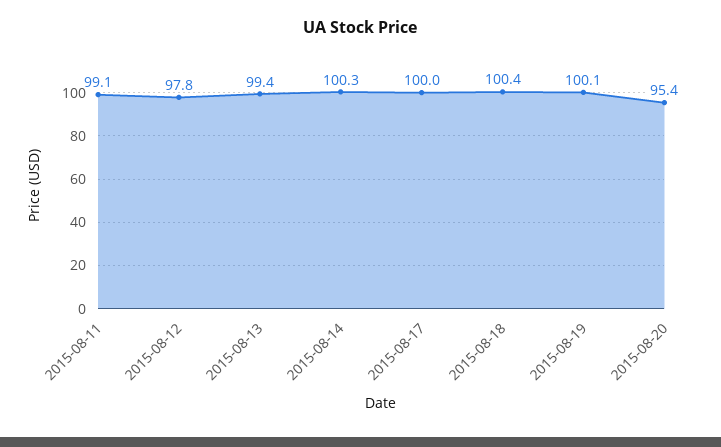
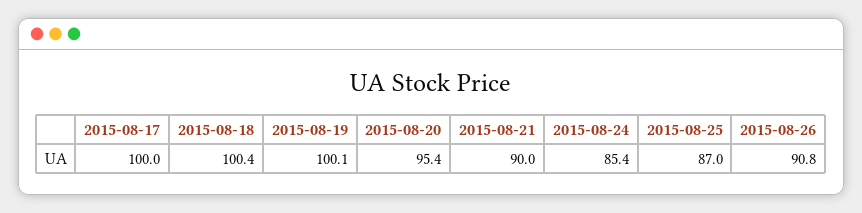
2015-08-11: 99.1 -> none
2015-08-12: 97.8 -> none
2015-08-13: 99.4 -> none
2015-08-14: 100.3 -> none
2015-08-21: none -> 90
2015-08-24: none -> 85.4
2015-08-25: none -> 87
2015-08-26: none -> 90.8

